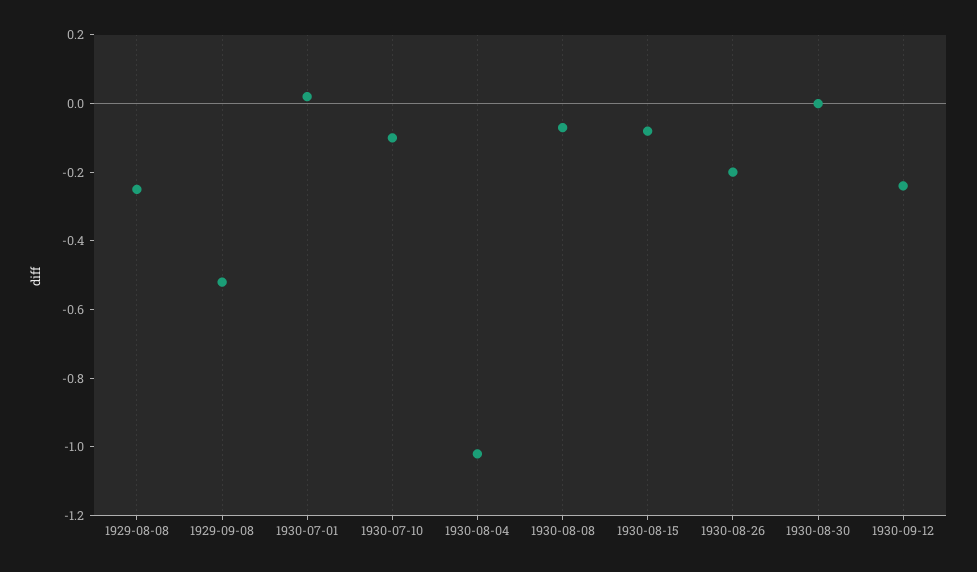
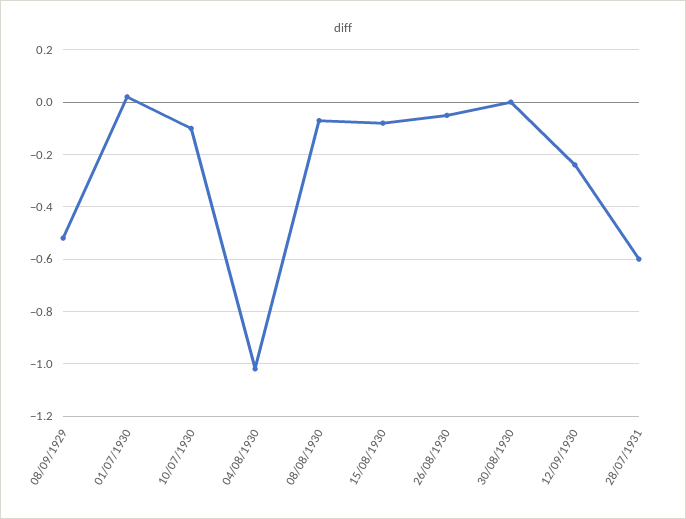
1929-08-08: -0.25 -> none
1930-08-26: -0.2 -> -0.05
28/07/1931: none -> -0.6

